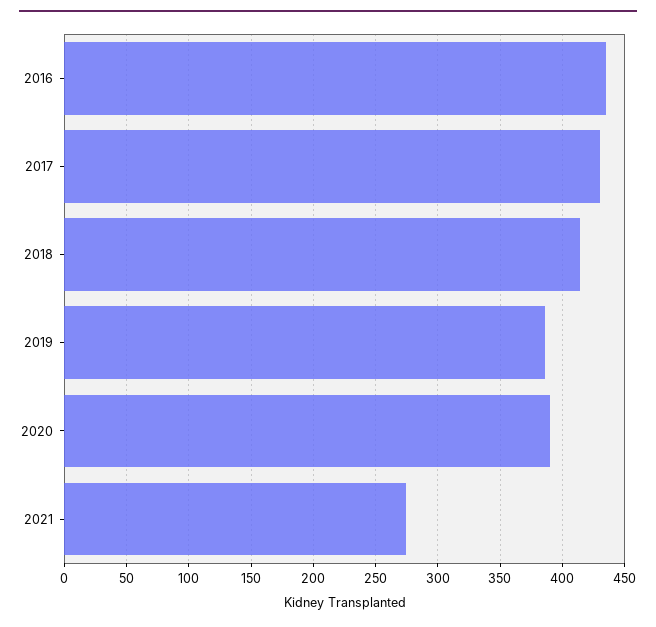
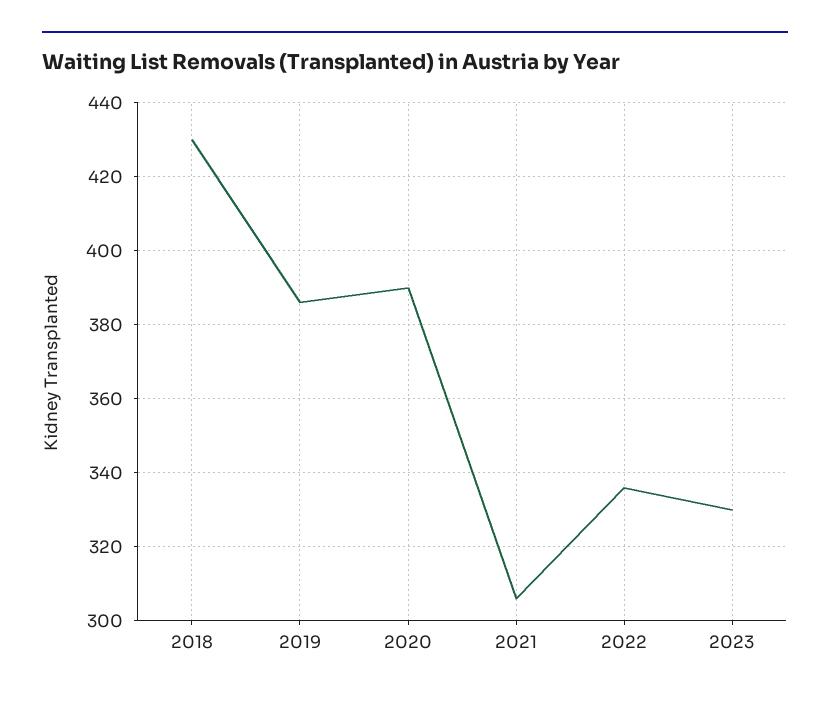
2016: 435 -> none
2017: 430 -> none
2018: 415 -> 430
2021: 275 -> 305
2022: none -> 335
2023: none -> 330

